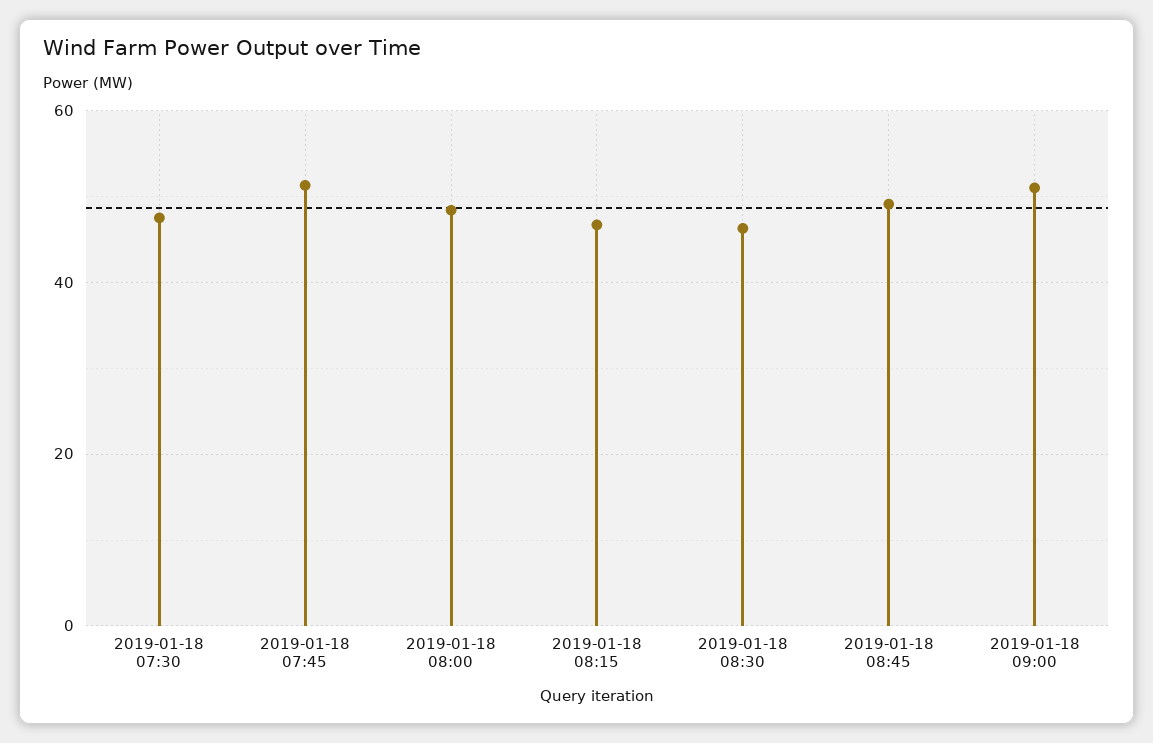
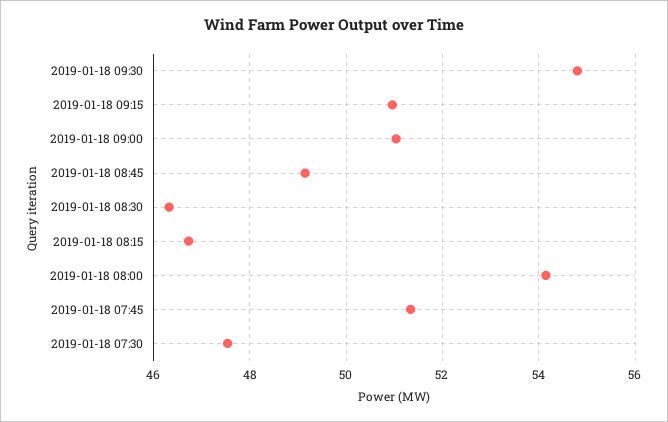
2019-01-18 08:00: 48 -> 54.2
2019-01-18 09:30: none -> 54.8
2019-01-18 09:15: none -> 51

